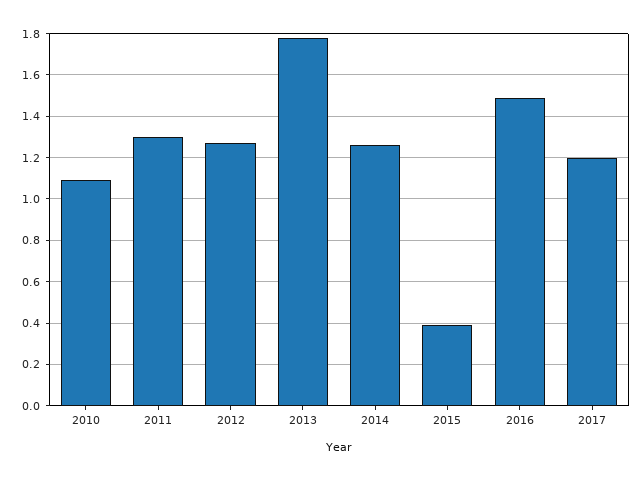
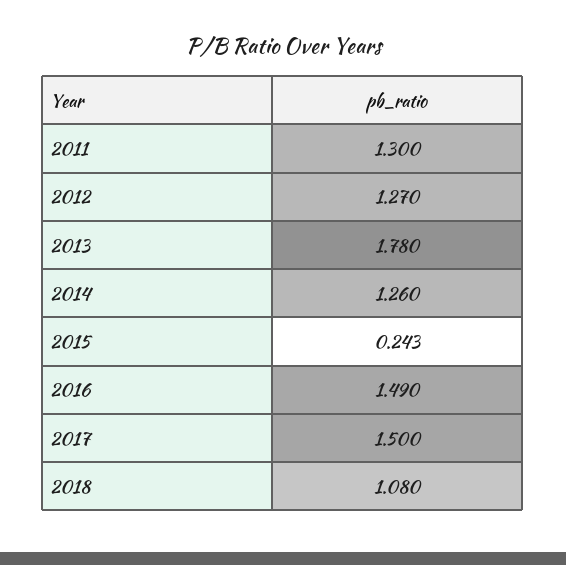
2010: 1.1 -> none
2015: 0.4 -> 0.243
2017: 1.2 -> 1.5
2018: none -> 1.08

